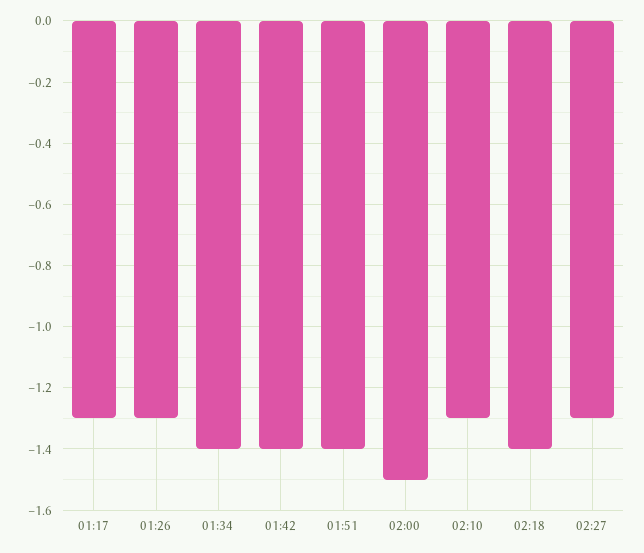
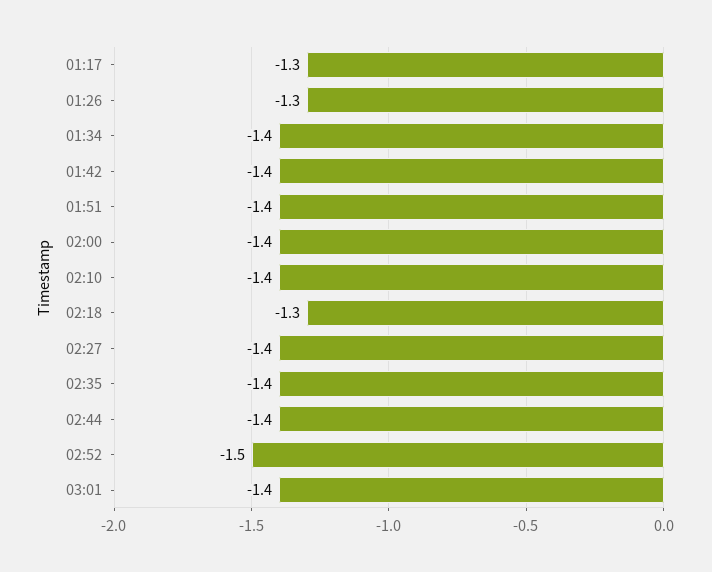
02:00: -1.5 -> -1.4
02:10: -1.3 -> -1.4
02:18: -1.4 -> -1.3
02:27: -1.3 -> -1.4
02:35: none -> -1.4
02:44: none -> -1.4
02:52: none -> -1.5
03:01: none -> -1.4

